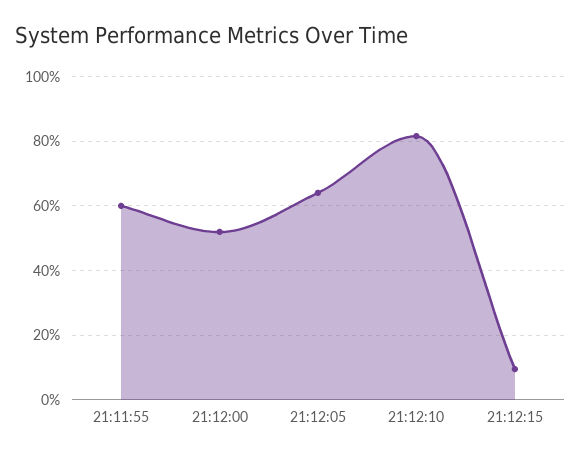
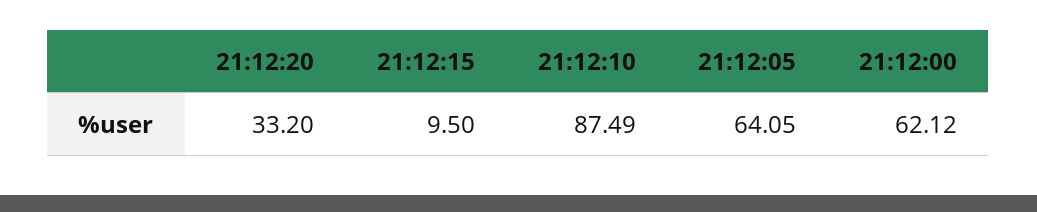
21:11:55: 60 -> none
21:12:00: 52 -> 62.12
21:12:10: 82 -> 87.49
21:12:20: none -> 33.2

